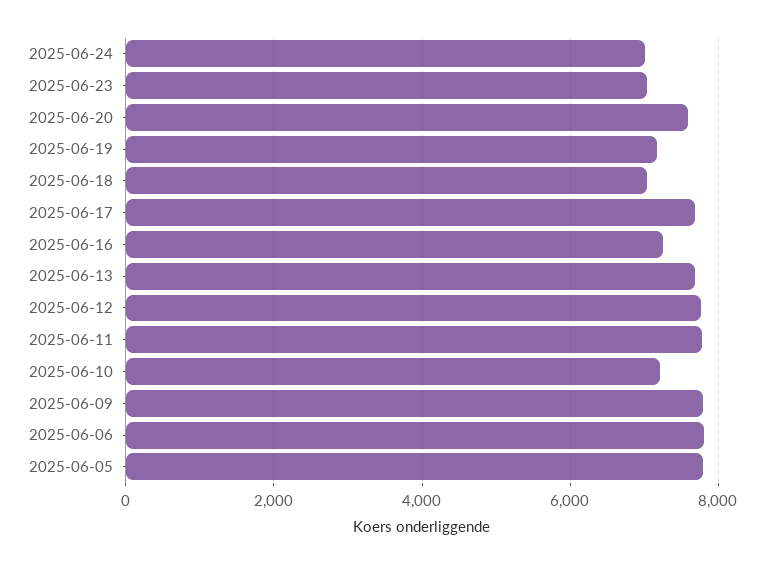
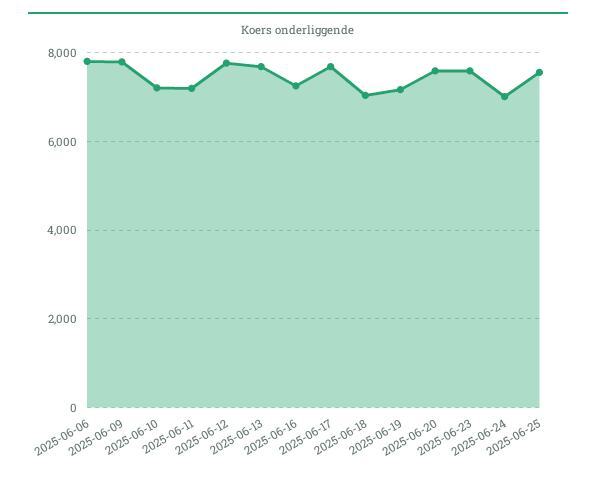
2025-06-23: 7000 -> 7600
2025-06-11: 7800 -> 7200
2025-06-05: 7800 -> none
2025-06-25: none -> 7600

